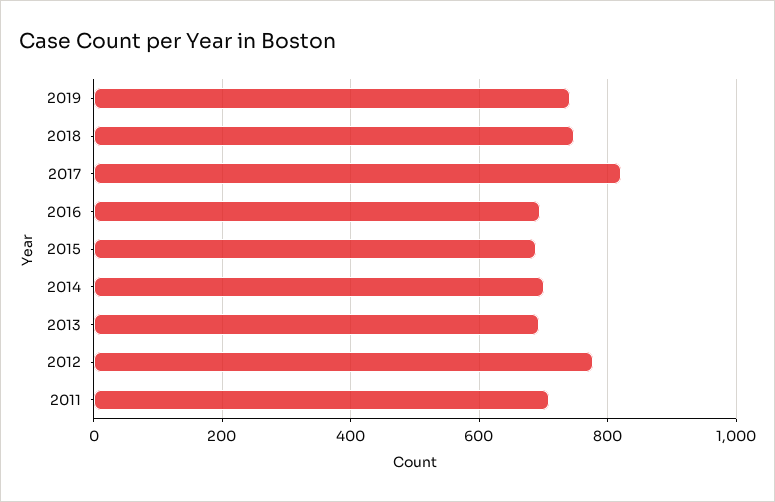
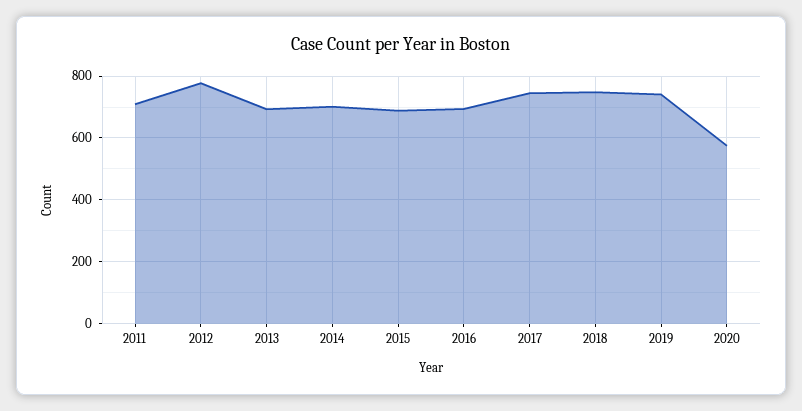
2017: 820 -> 740
2020: none -> 580

